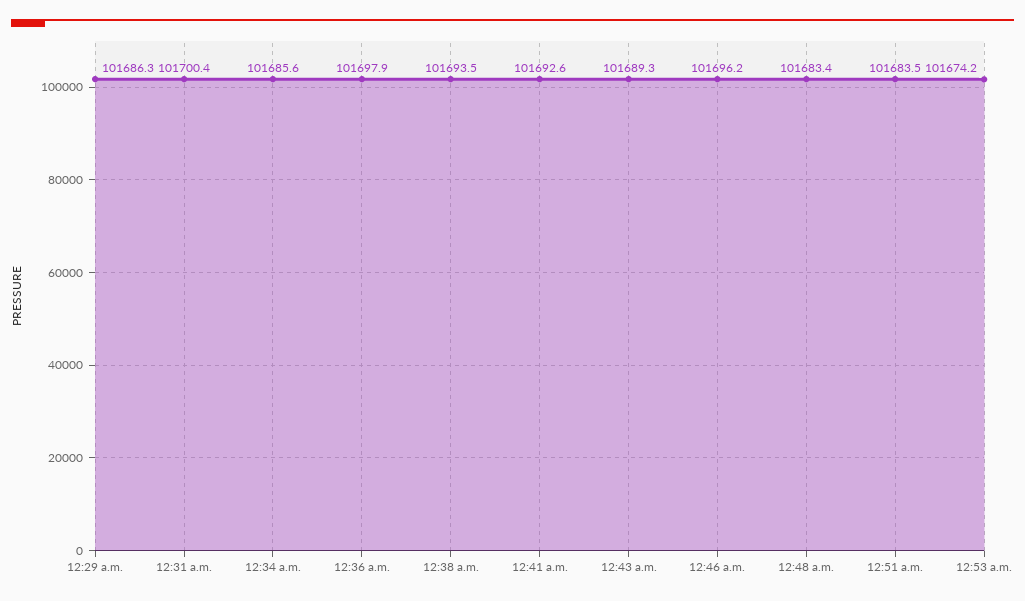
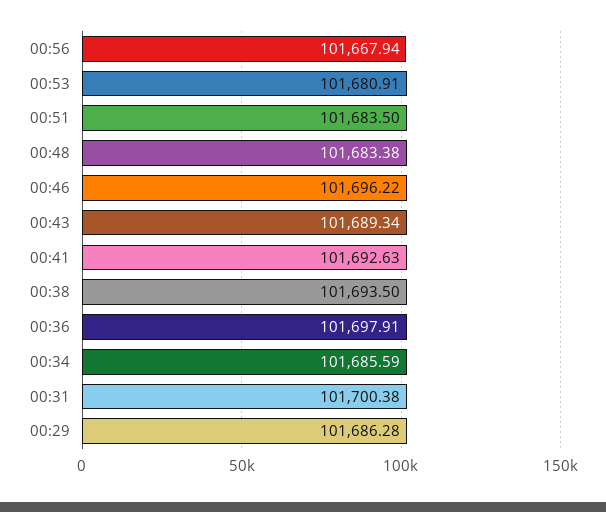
12:53 a.m.: 101674.2 -> 101680.91
00:56: none -> 101667.94

